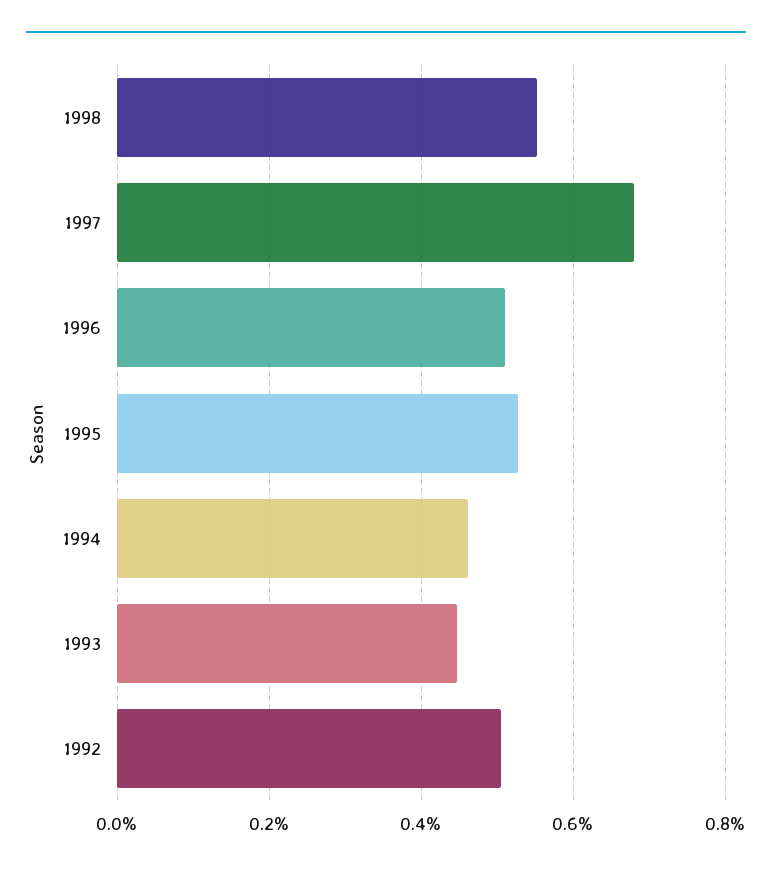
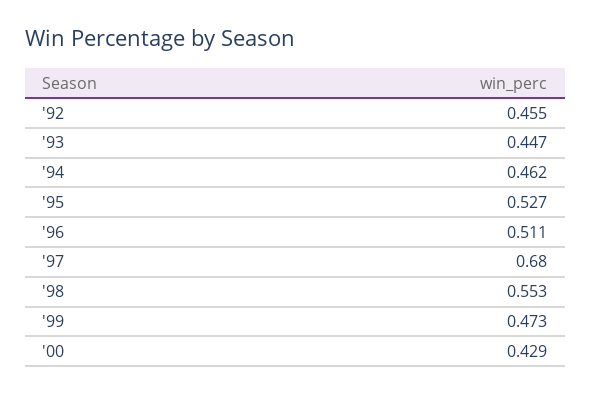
1992: 0.5 -> 0.455
'99: none -> 0.473
'00: none -> 0.429

